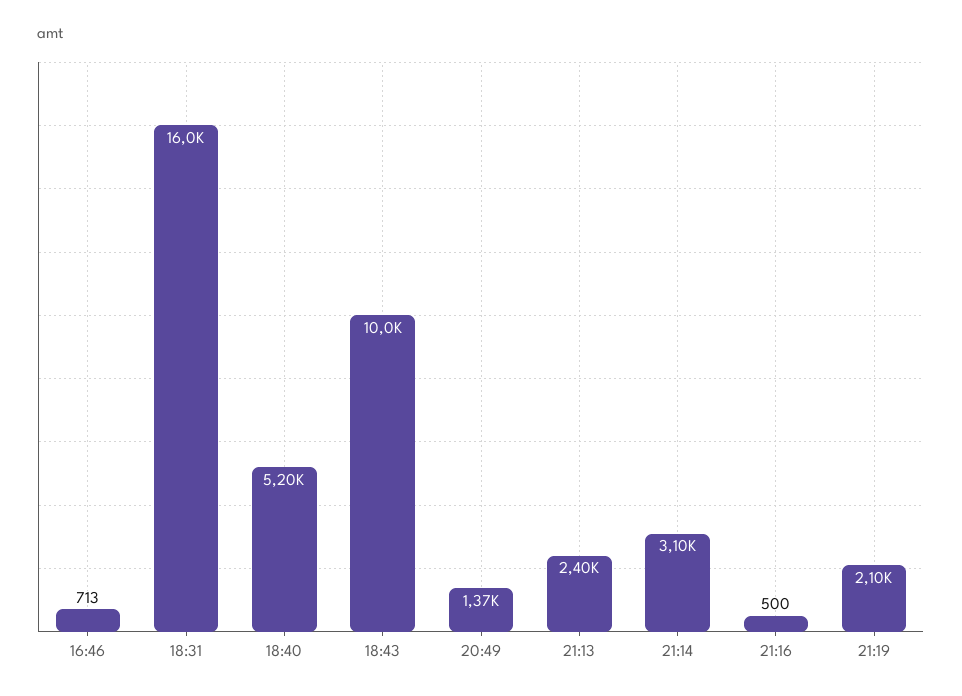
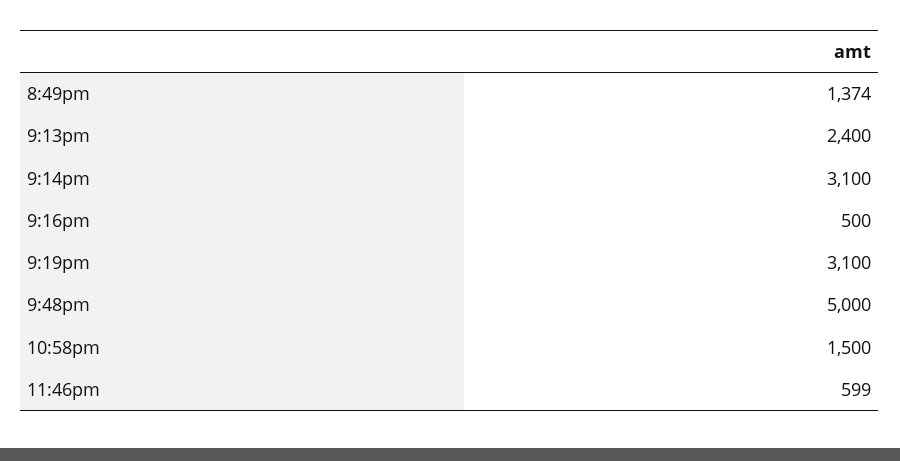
16:46: 713 -> none
18:31: 16000 -> none
18:40: 5200 -> none
18:43: 10000 -> none
21:19: 2100 -> 3100
9:48pm: none -> 5000
10:58pm: none -> 1500
11:46pm: none -> 599

